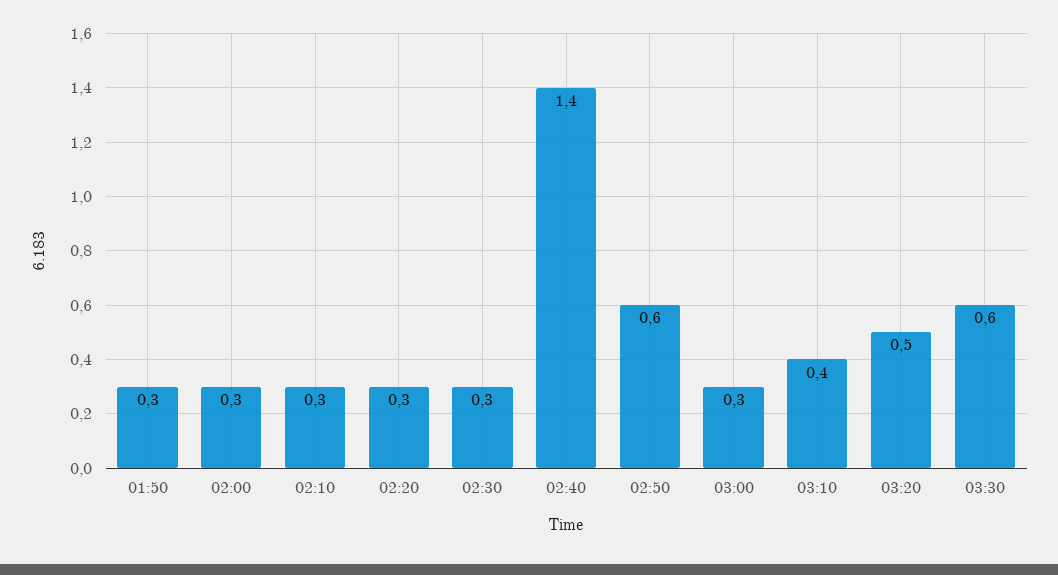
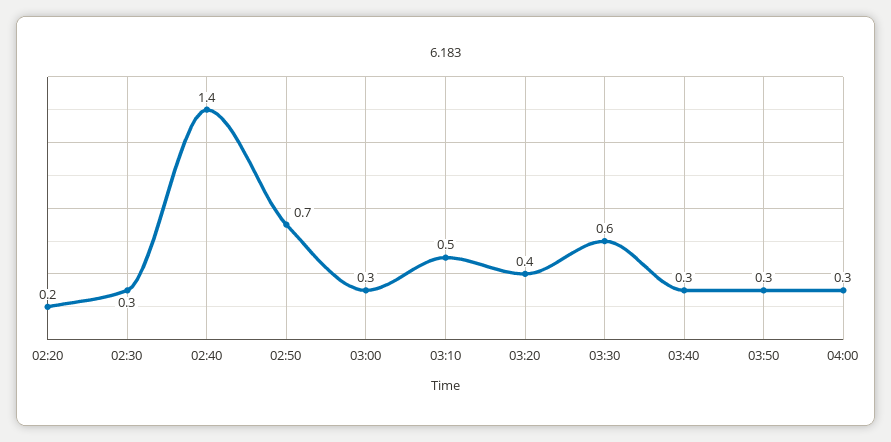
01:50: 0.3 -> none
02:00: 0.3 -> none
02:10: 0.3 -> none
02:20: 0.3 -> 0.2
02:50: 0.6 -> 0.7
03:10: 0.4 -> 0.5
03:20: 0.5 -> 0.4
03:40: none -> 0.3
03:50: none -> 0.3
04:00: none -> 0.3

